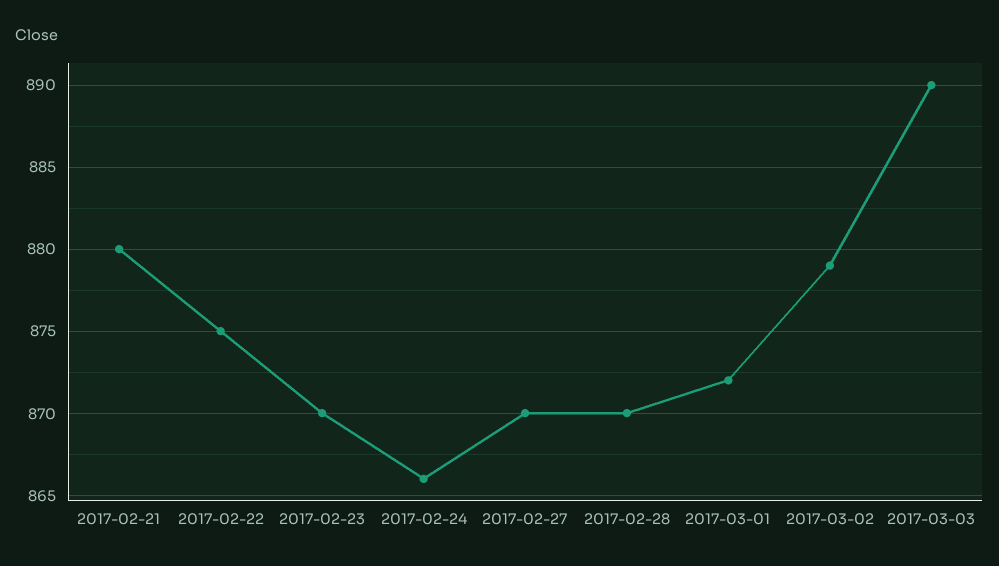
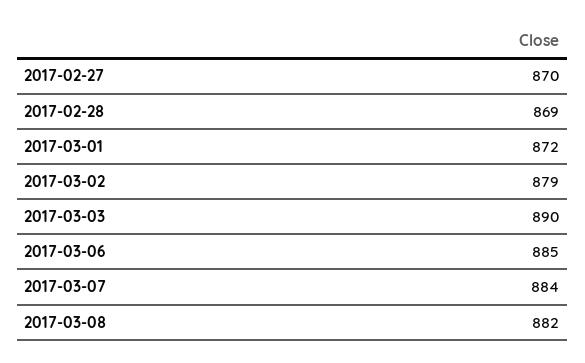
2017-02-21: 880 -> none
2017-02-22: 875 -> none
2017-02-23: 870 -> none
2017-02-24: 866 -> none
2017-02-28: 870 -> 869
2017-03-06: none -> 885
2017-03-07: none -> 884
2017-03-08: none -> 882

